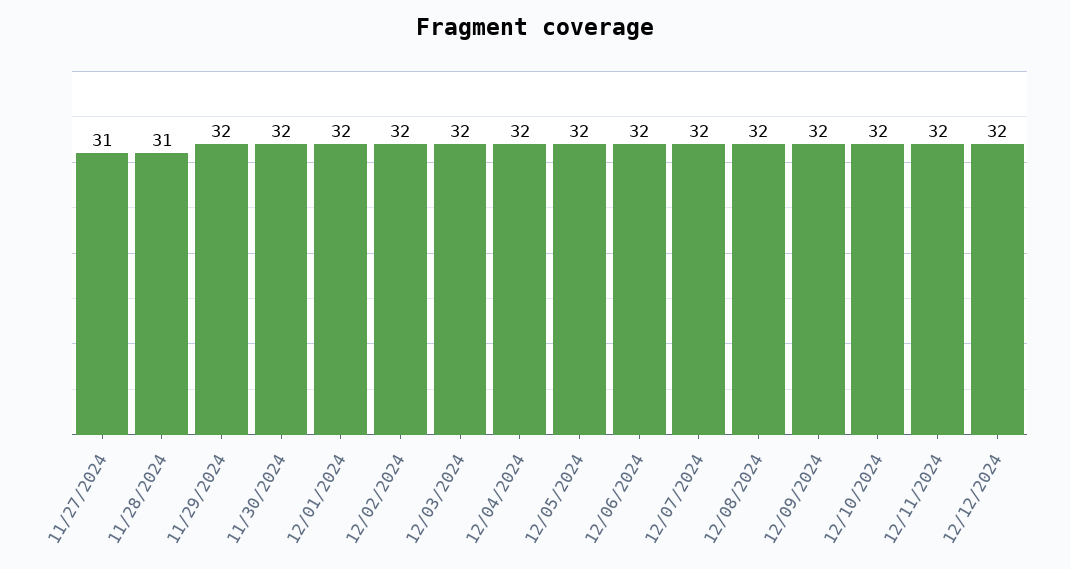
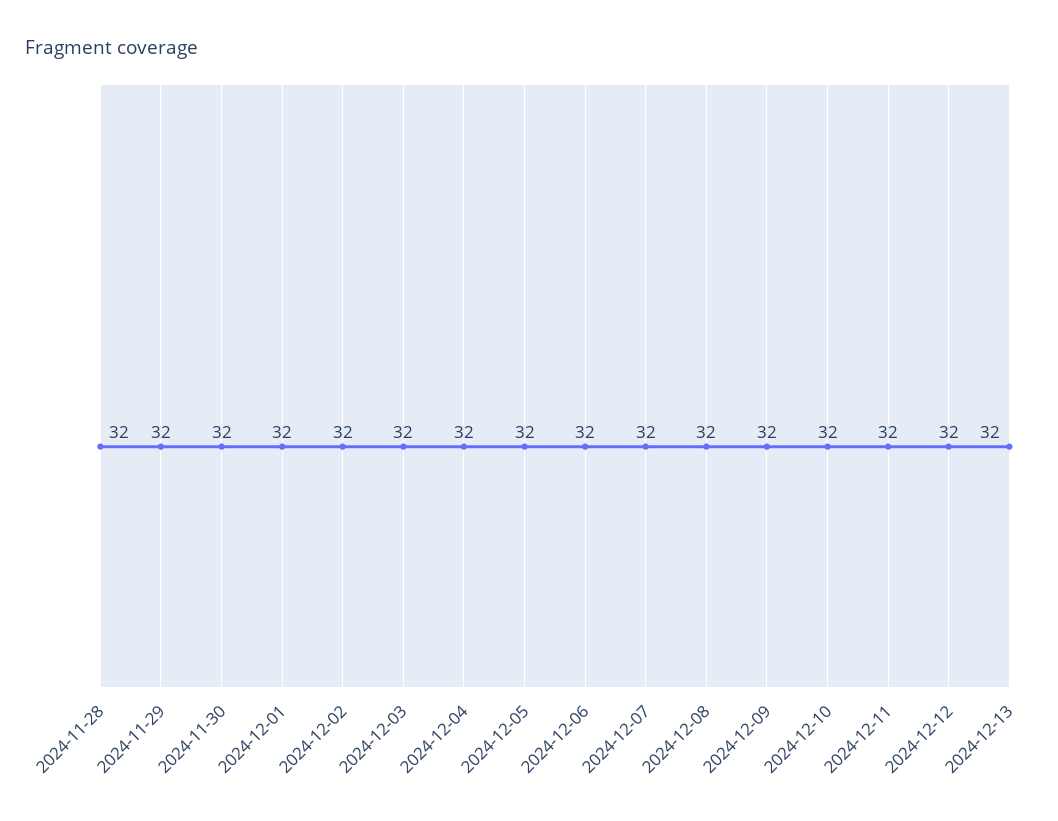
11/27/2024: 31 -> none
11/28/2024: 31 -> 32
2024-12-13: none -> 32

